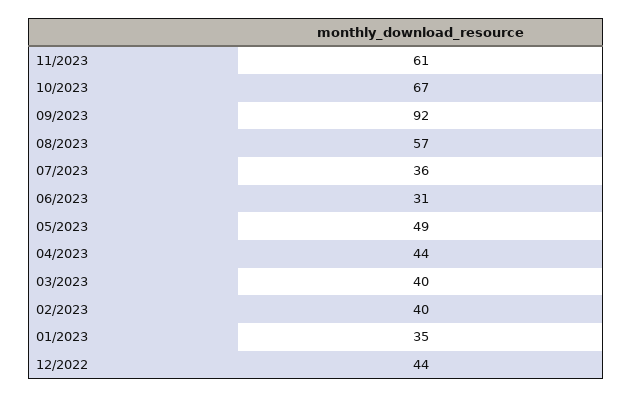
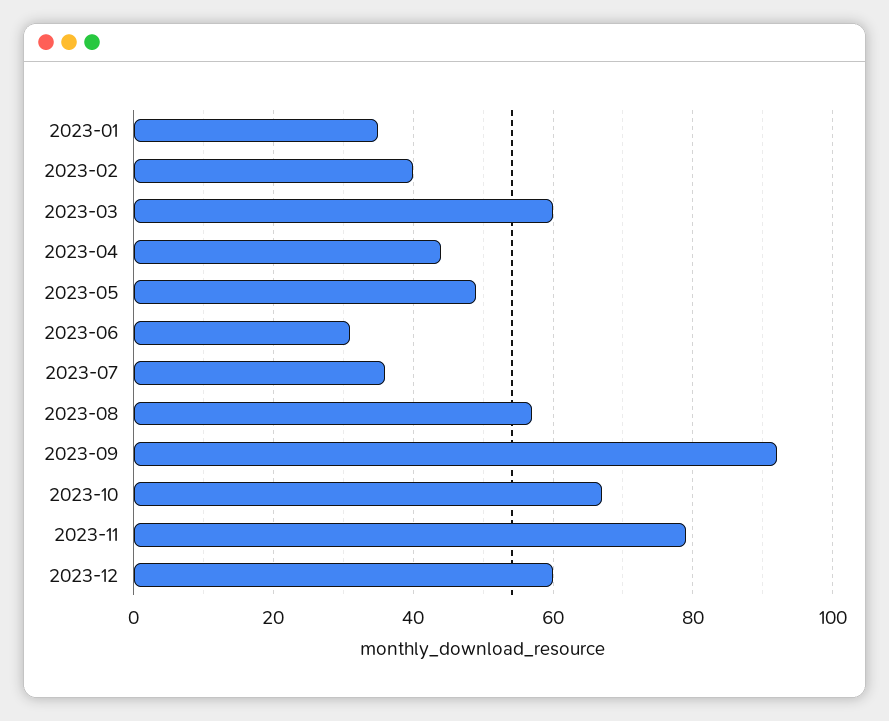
11/2023: 61 -> 80
03/2023: 40 -> 60
12/2022: 44 -> none
2023-12: none -> 60

